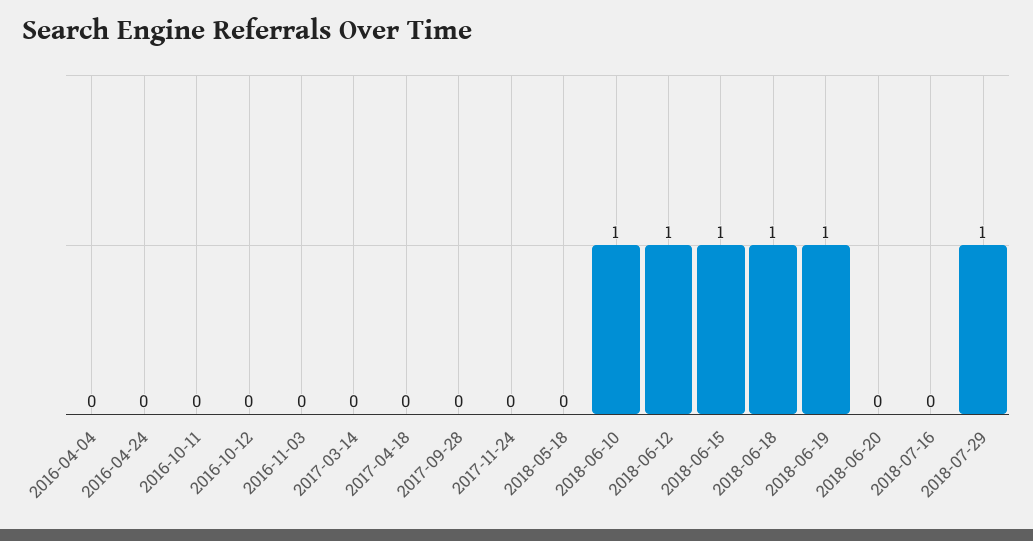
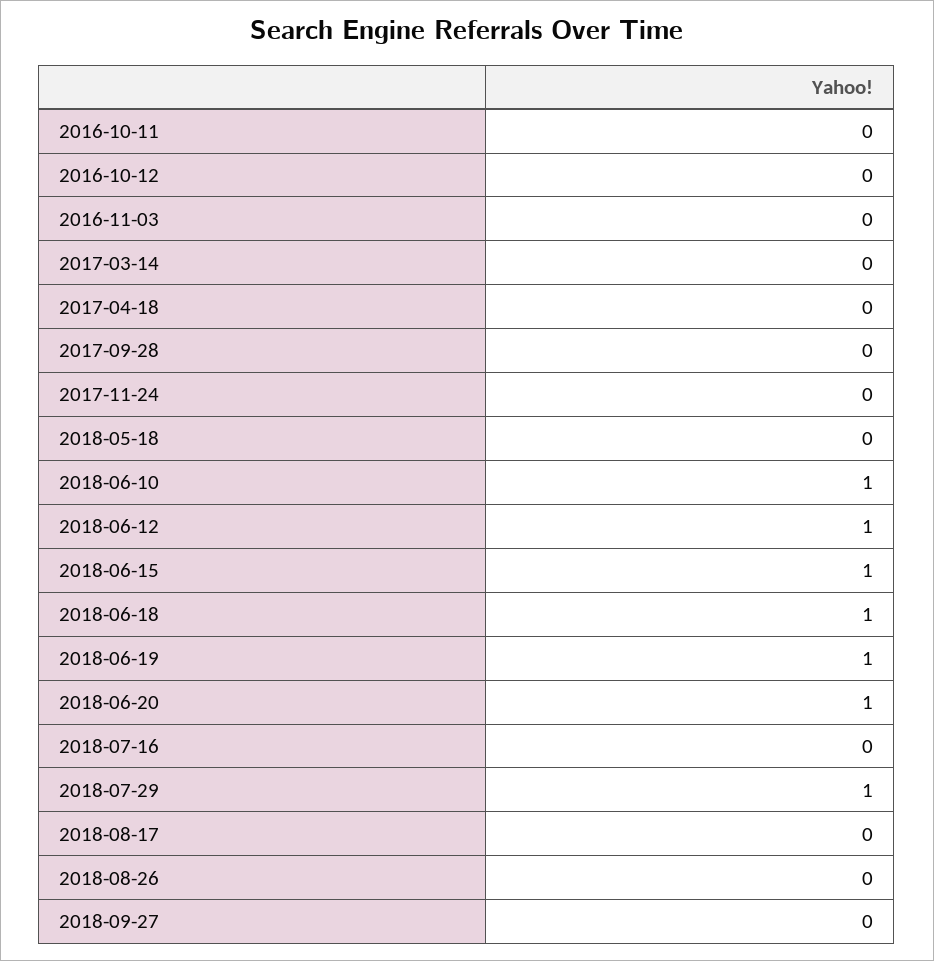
2016-04-04: 0 -> none
2016-04-24: 0 -> none
2018-06-20: 0 -> 1
2018-08-17: none -> 0
2018-08-26: none -> 0
2018-09-27: none -> 0

